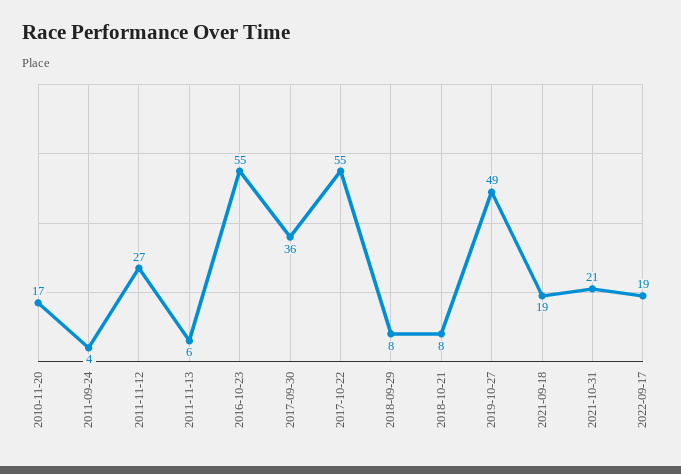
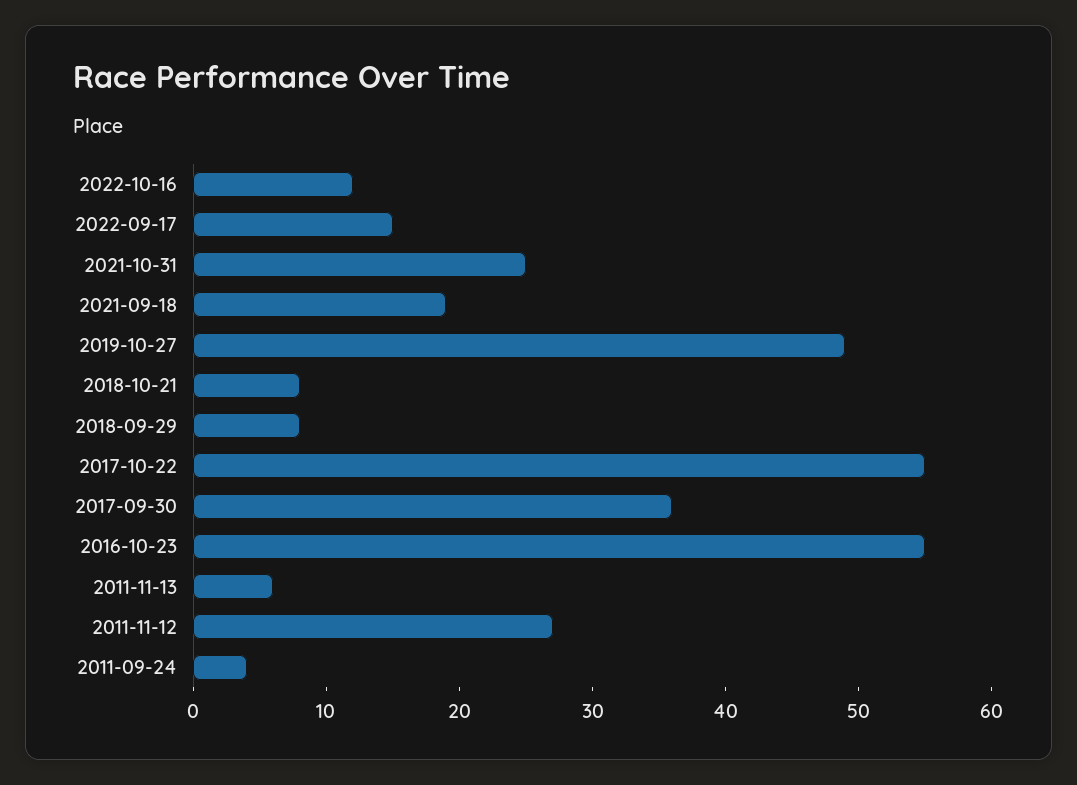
2010-11-20: 17 -> none
2021-10-31: 21 -> 25
2022-09-17: 19 -> 15
2022-10-16: none -> 12

